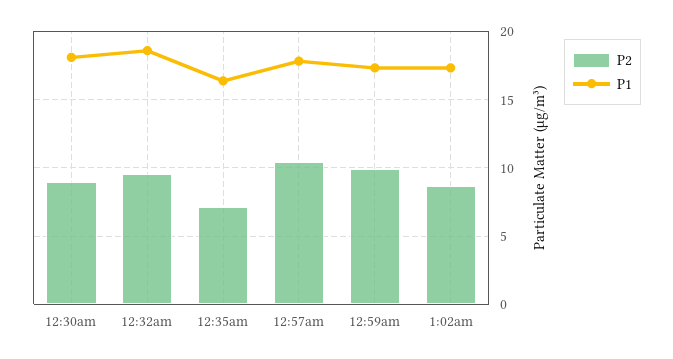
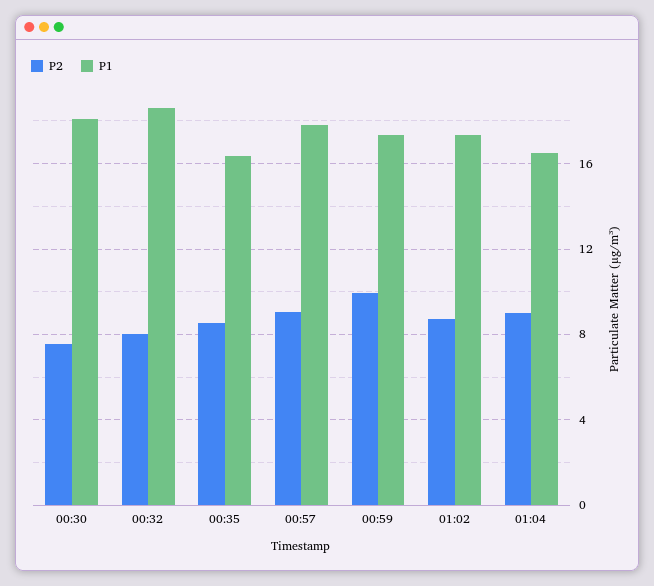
P2, 12:30am: 9 -> 7.5
P2, 12:32am: 9.5 -> 8
P2, 12:35am: 7 -> 8.5
P2, 12:57am: 10.5 -> 9
P2, 01:04: none -> 9
P1, 01:04: none -> 16.5

